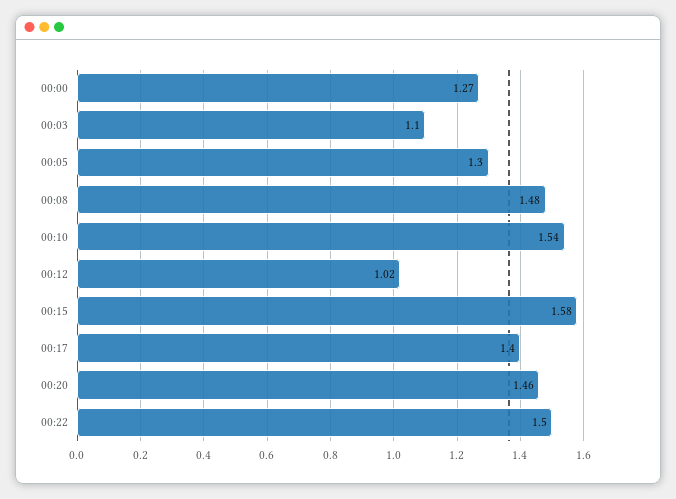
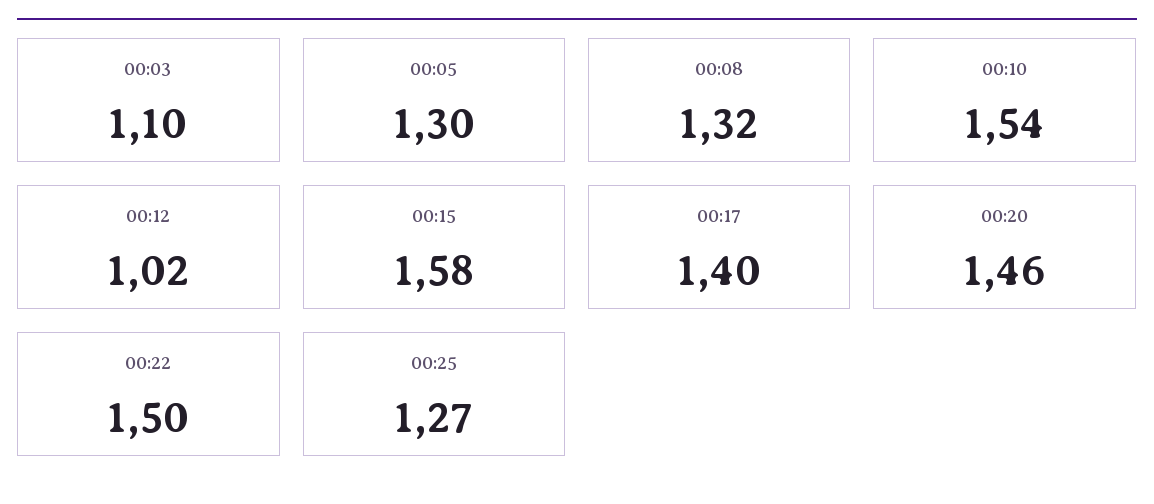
00:00: 1.27 -> none
00:08: 1.48 -> 1.32
00:25: none -> 1.27

